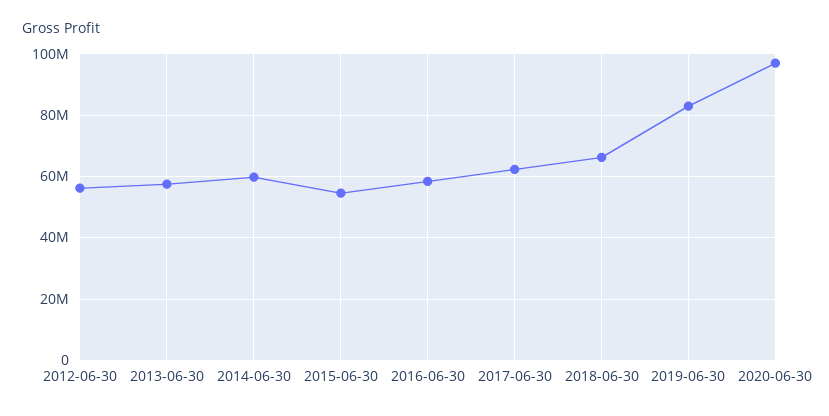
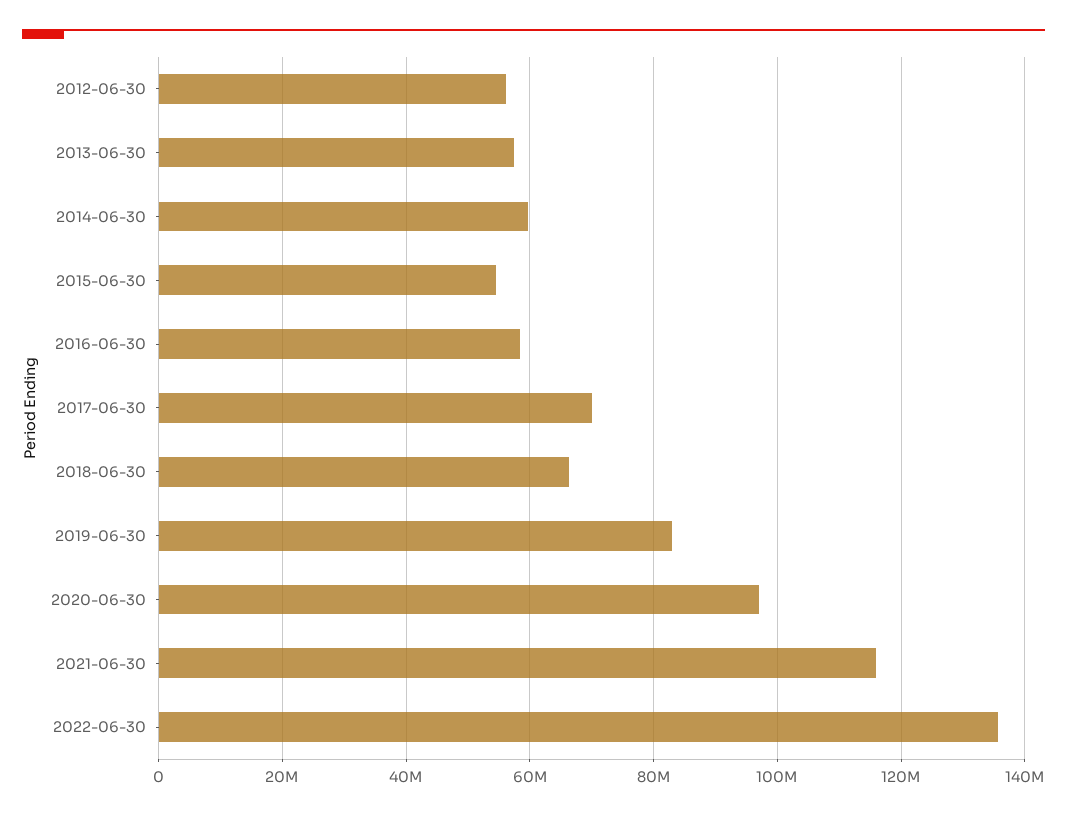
2017-06-30: 62000000 -> 70000000
2021-06-30: none -> 116000000
2022-06-30: none -> 136000000

